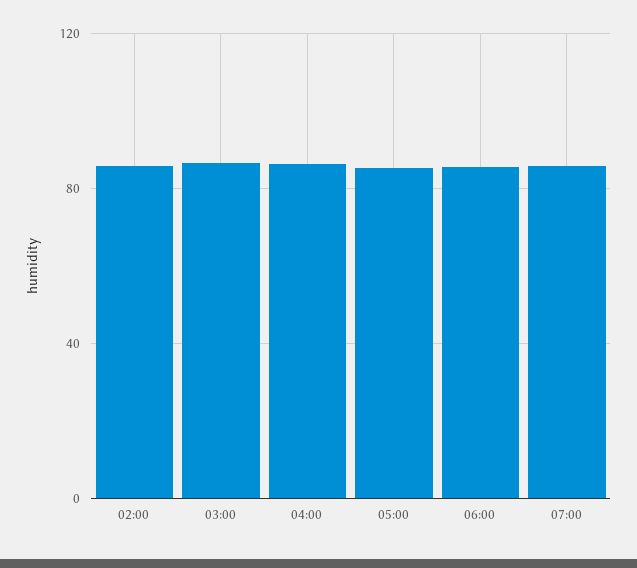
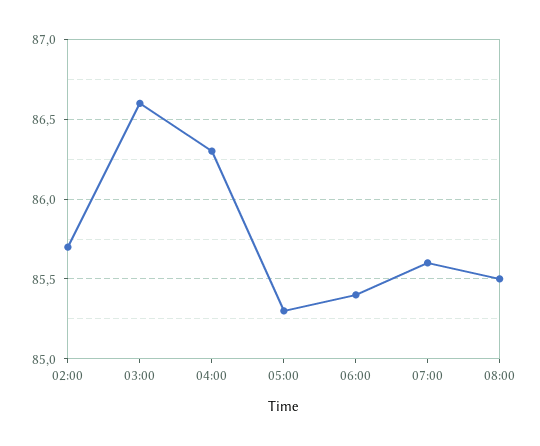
08:00: none -> 85.5

